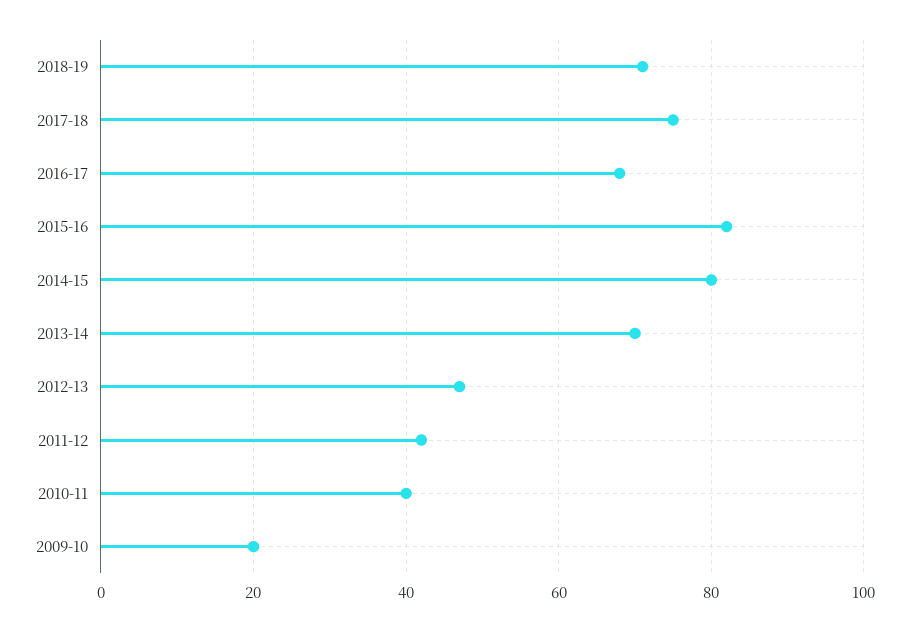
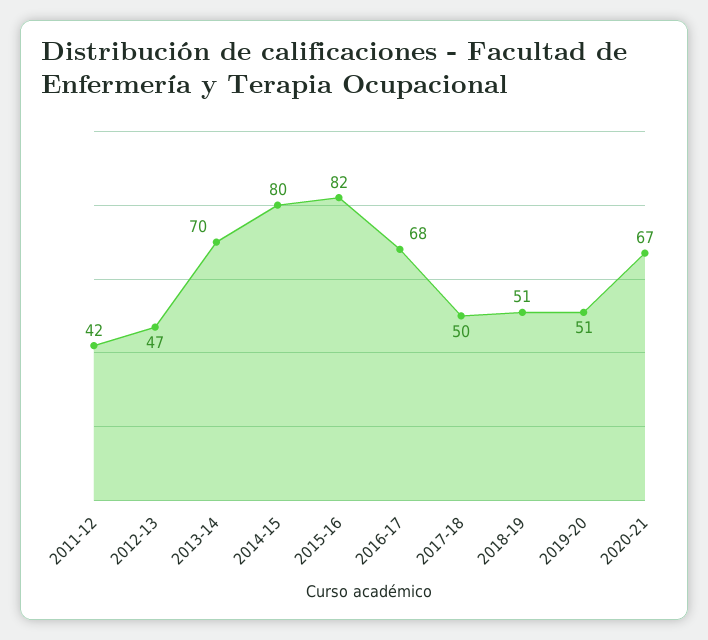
2018-19: 70 -> 51
2017-18: 75 -> 50
2010-11: 40 -> none
2009-10: 20 -> none
2019-20: none -> 51
2020-21: none -> 67

